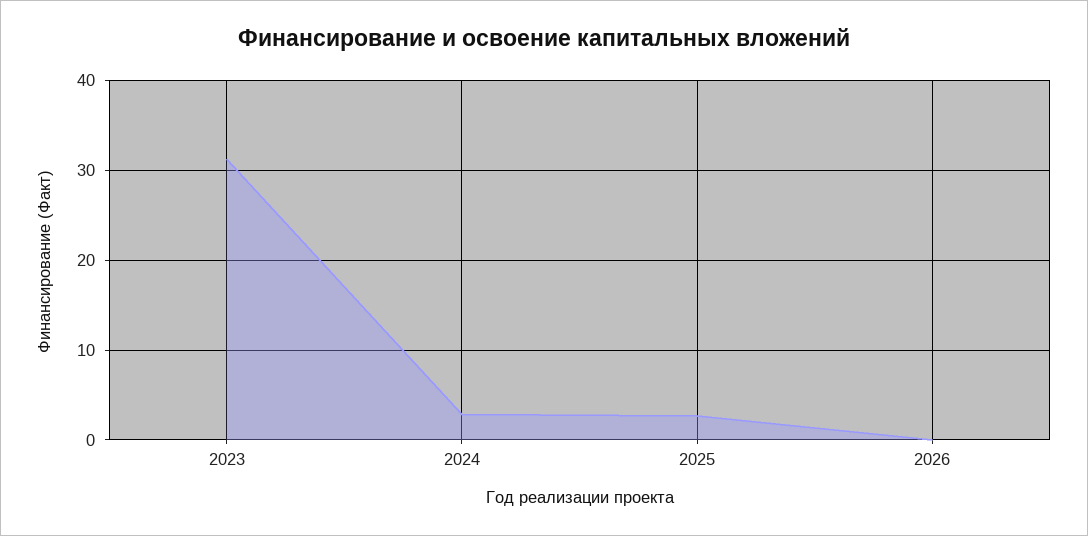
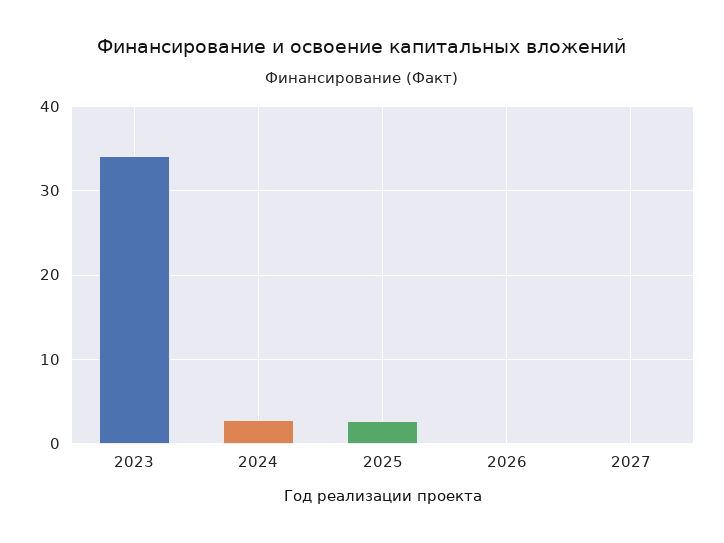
2023: 31 -> 34
2027: none -> 0

